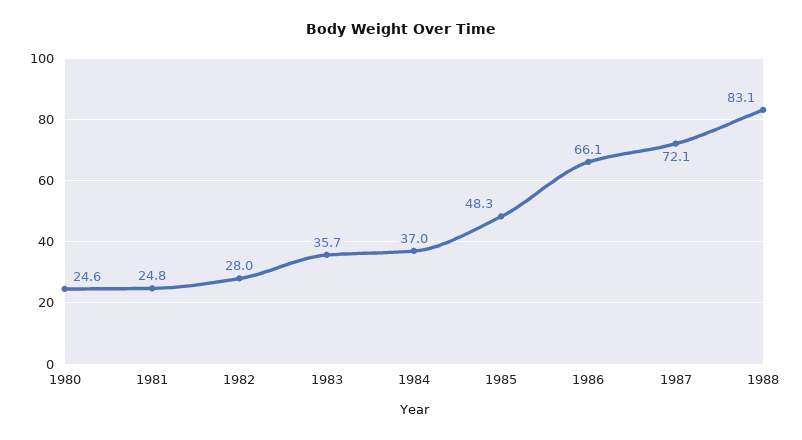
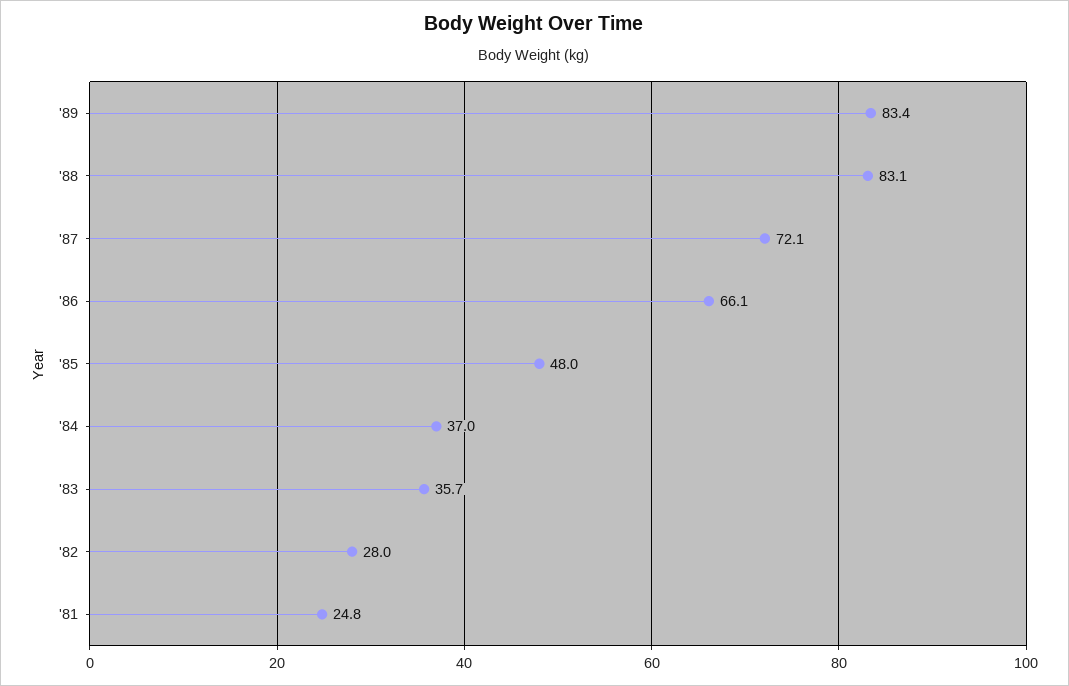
1980: 24.6 -> none
1985: 48.3 -> 48
'89: none -> 83.4

